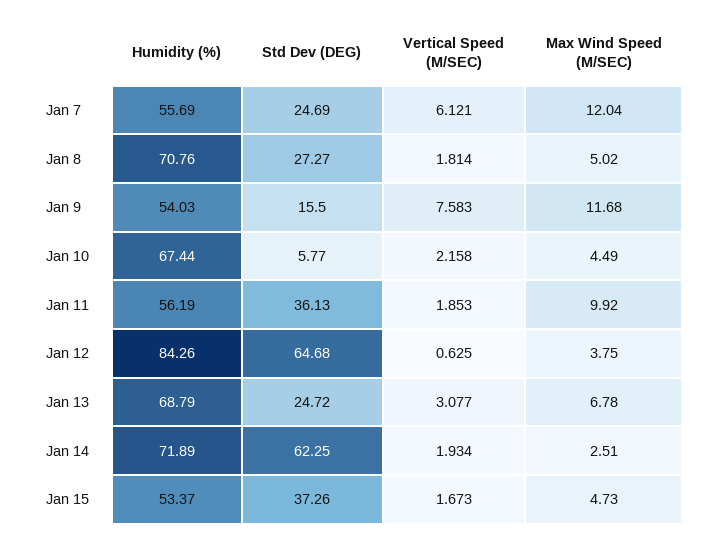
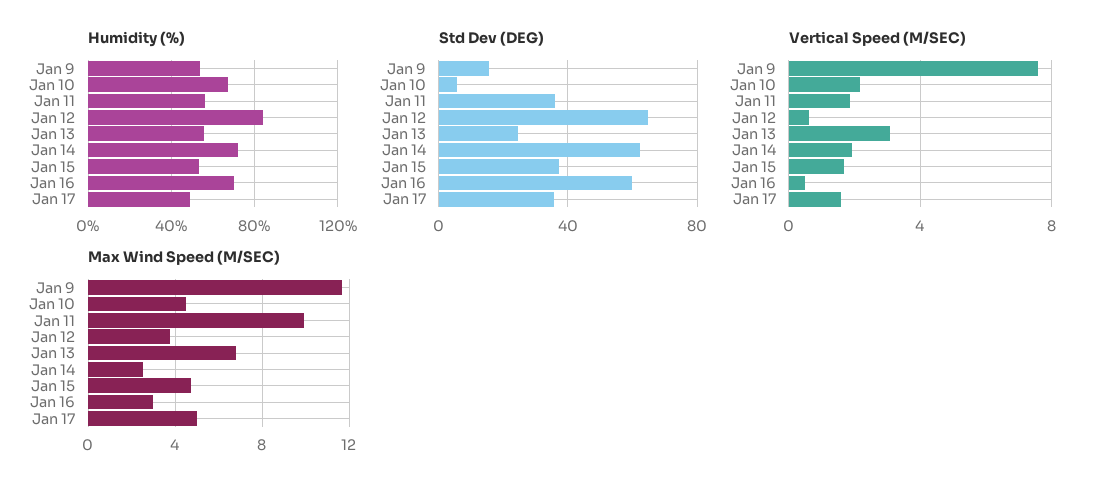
Humidity (%), Jan 7: 55.69 -> none
Std Dev (DEG), Jan 7: 24.69 -> none
Vertical Speed (M/SEC), Jan 7: 6.121 -> none
Max Wind Speed (M/SEC), Jan 7: 12.04 -> none
Humidity (%), Jan 8: 70.76 -> none
Std Dev (DEG), Jan 8: 27.27 -> none
Vertical Speed (M/SEC), Jan 8: 1.814 -> none
Max Wind Speed (M/SEC), Jan 8: 5.02 -> none
Humidity (%), Jan 13: 68.79 -> 55
Humidity (%), Jan 16: none -> 70
Humidity (%), Jan 17: none -> 50
Std Dev (DEG), Jan 16: none -> 60
Std Dev (DEG), Jan 17: none -> 35
Vertical Speed (M/SEC), Jan 16: none -> 0.5
Vertical Speed (M/SEC), Jan 17: none -> 1.5
Max Wind Speed (M/SEC), Jan 16: none -> 3
Max Wind Speed (M/SEC), Jan 17: none -> 5

